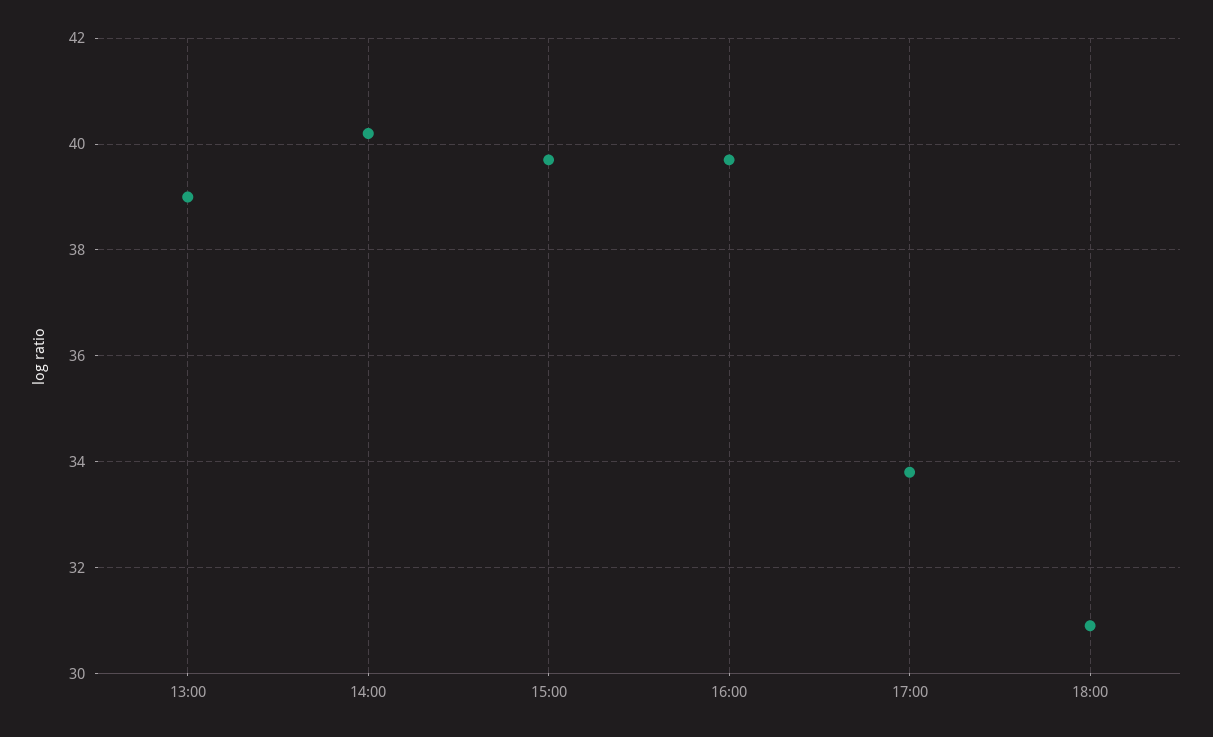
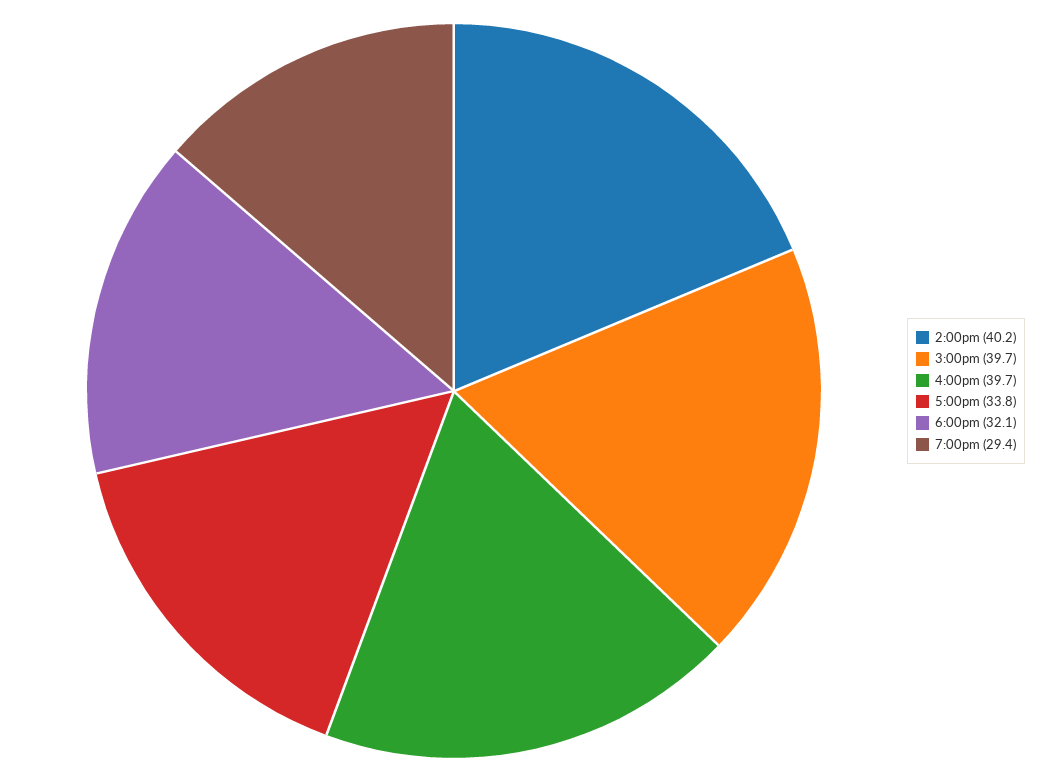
13:00: 39 -> none
18:00: 31 -> 32.1
7:00pm: none -> 29.4

